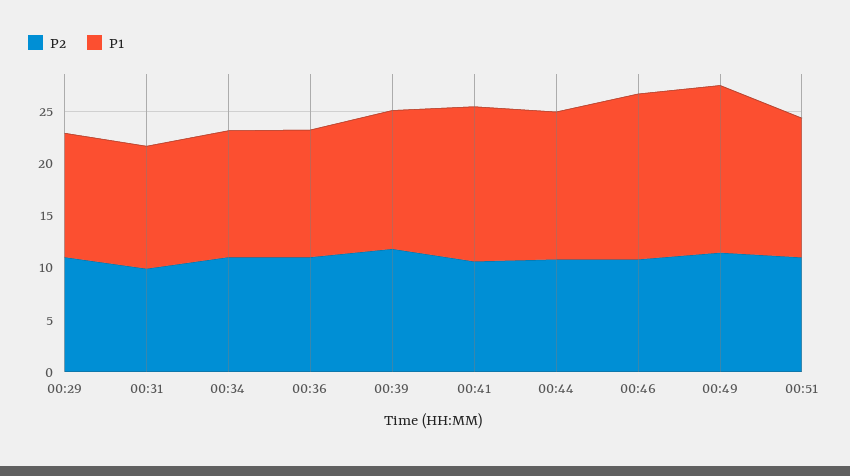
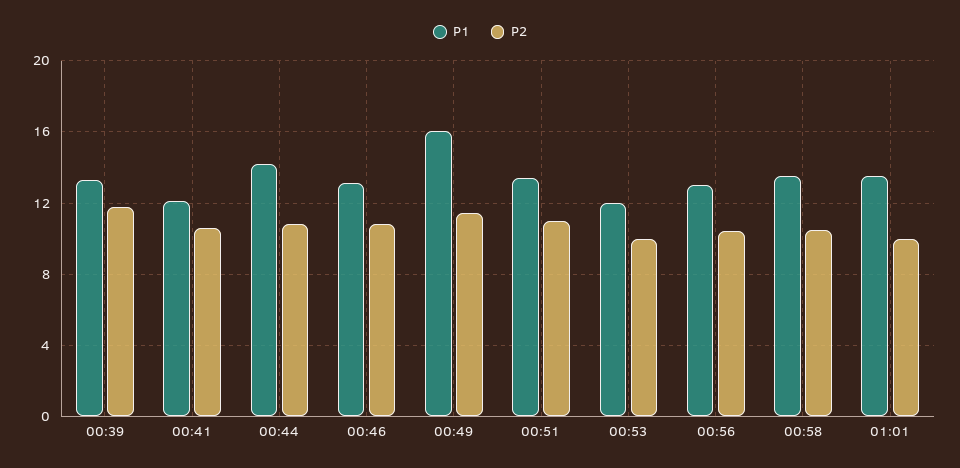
P2, 00:29: 11 -> none
P1, 00:29: 12 -> none
P2, 00:31: 10 -> none
P1, 00:31: 12 -> none
P2, 00:34: 11 -> none
P1, 00:34: 12 -> none
P2, 00:36: 11 -> none
P1, 00:36: 12 -> none
P1, 00:41: 15 -> 12
P1, 00:46: 16 -> 13
P1, 00:53: none -> 12
P2, 00:53: none -> 10
P1, 00:56: none -> 13
P2, 00:56: none -> 10.5
P1, 00:58: none -> 13.5
P2, 00:58: none -> 10.5
P1, 01:01: none -> 13.5
P2, 01:01: none -> 10

